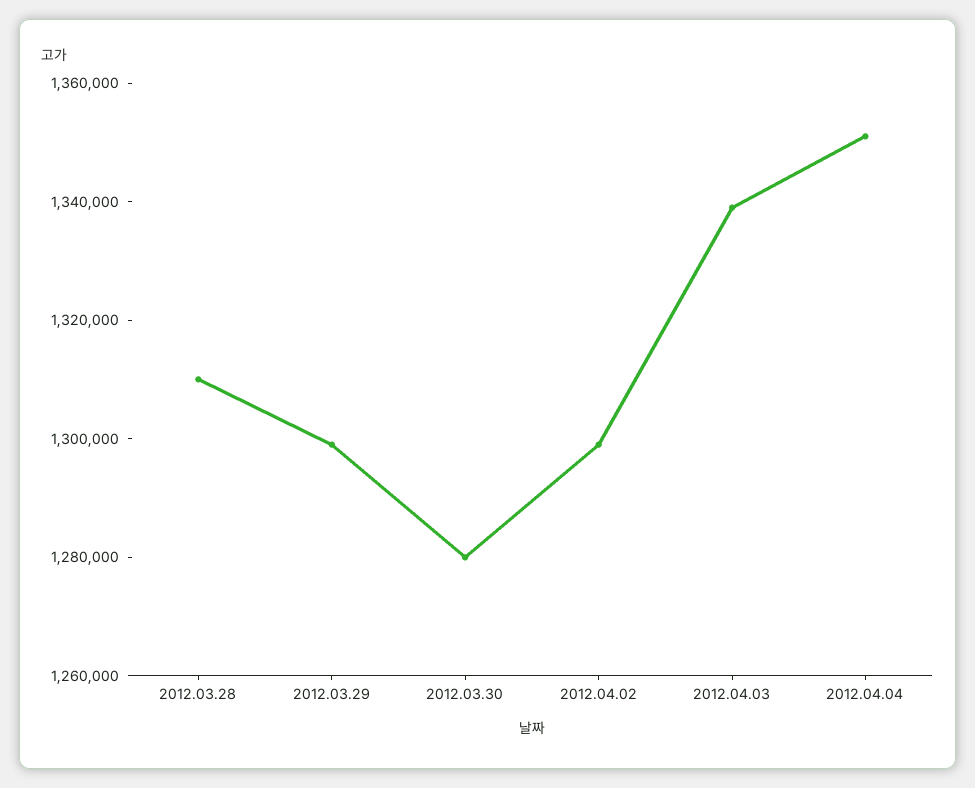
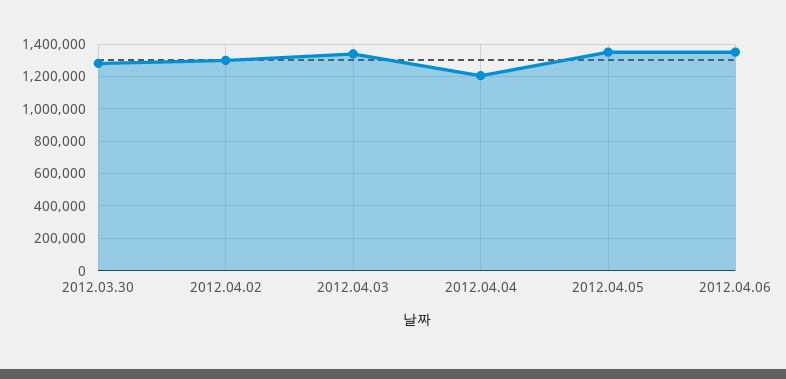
2012.03.28: 1310000 -> none
2012.03.29: 1300000 -> none
2012.04.04: 1350000 -> 1200000
2012.04.05: none -> 1350000
2012.04.06: none -> 1350000

